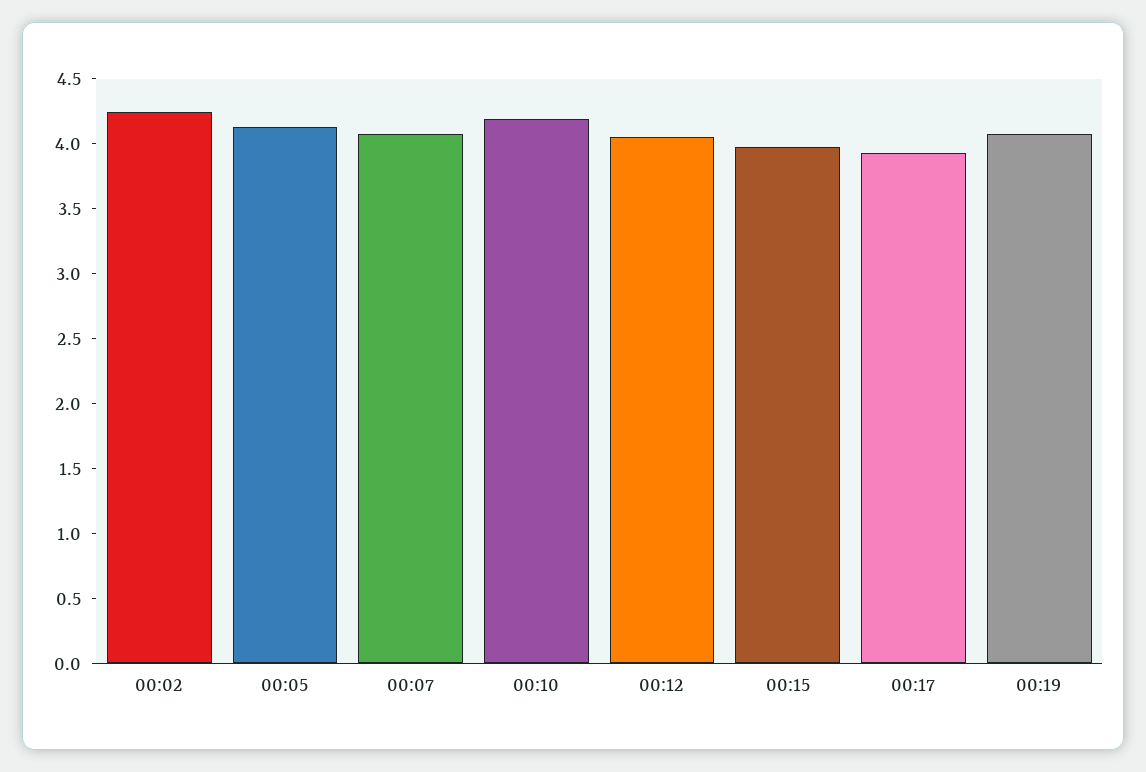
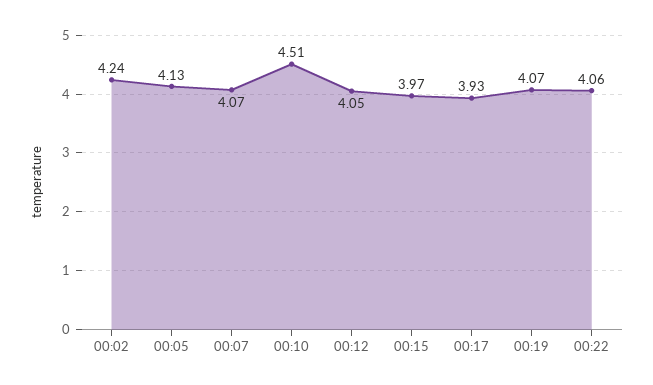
00:10: 4.2 -> 4.51
00:22: none -> 4.06

